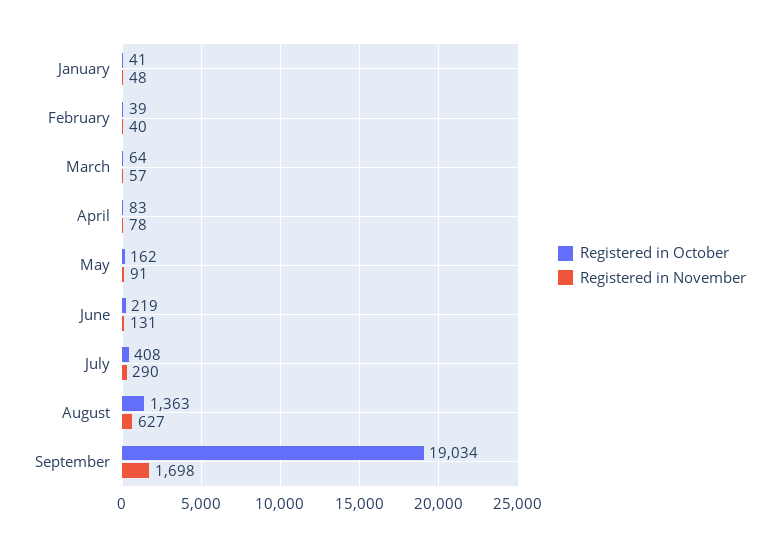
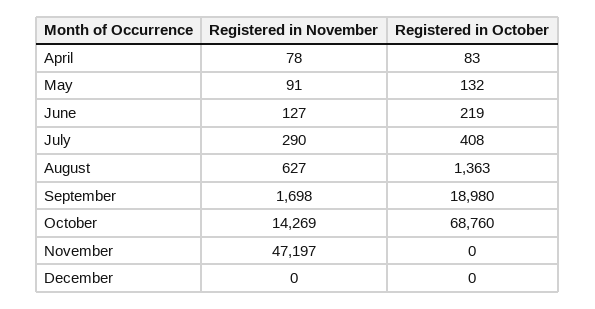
Registered in October, January: 41 -> none
Registered in November, January: 48 -> none
Registered in October, February: 39 -> none
Registered in November, February: 40 -> none
Registered in October, March: 64 -> none
Registered in November, March: 57 -> none
Registered in October, May: 162 -> 132
Registered in November, June: 131 -> 127
Registered in October, September: 19034 -> 18980
Registered in November, October: none -> 14269
Registered in October, October: none -> 68760
Registered in November, November: none -> 47197
Registered in October, November: none -> 0
Registered in November, December: none -> 0
Registered in October, December: none -> 0

